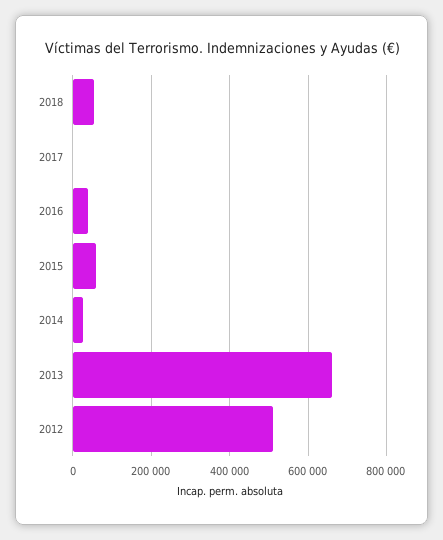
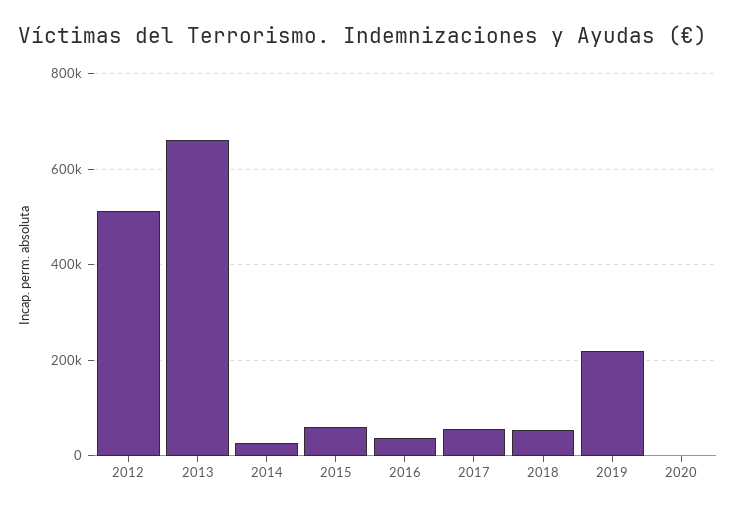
2017: 0 -> 60000
2019: none -> 220000
2020: none -> 0

